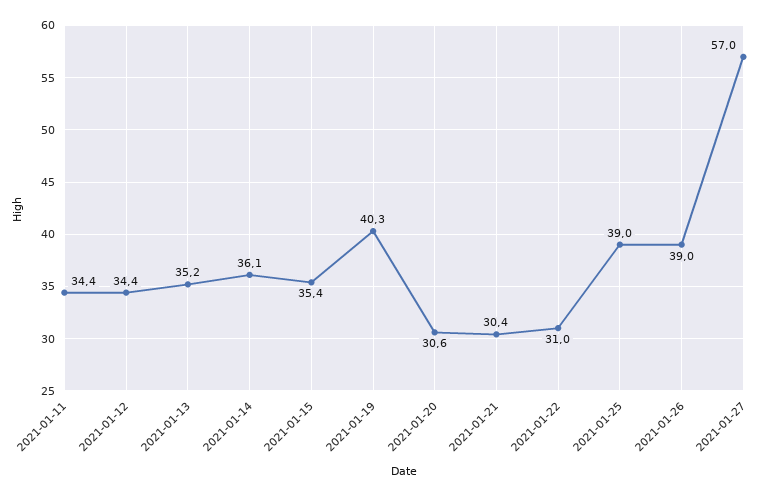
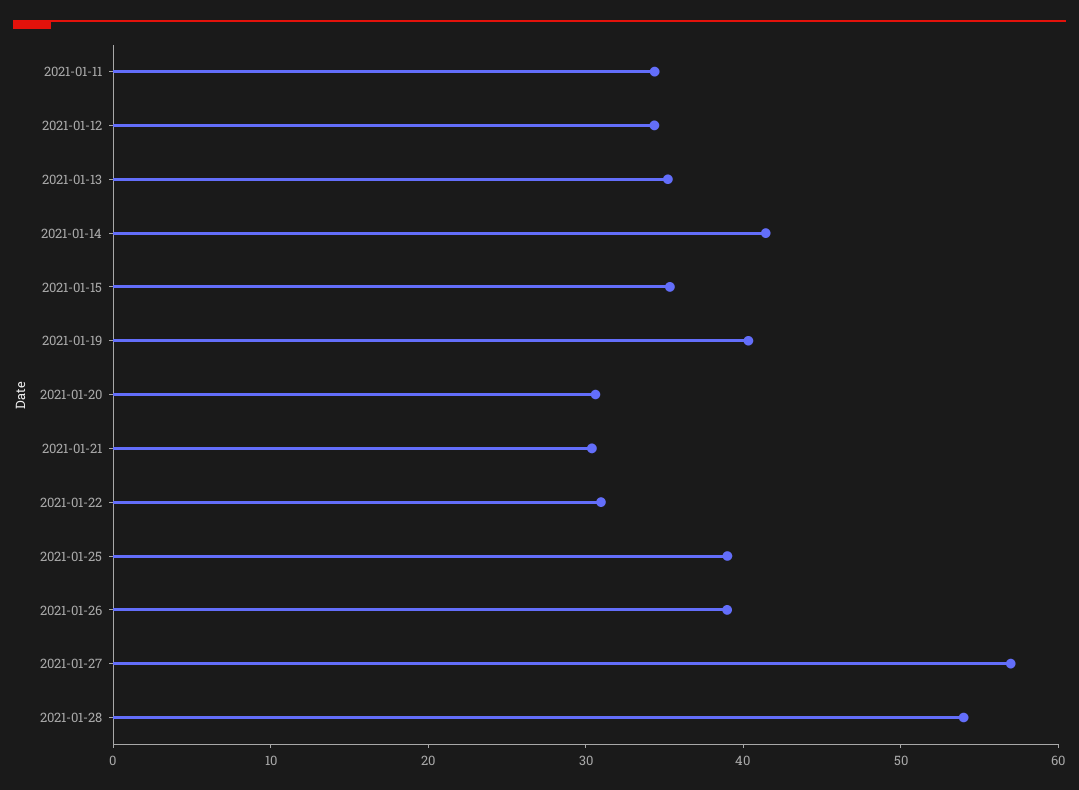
2021-01-14: 36.1 -> 42
2021-01-28: none -> 54

